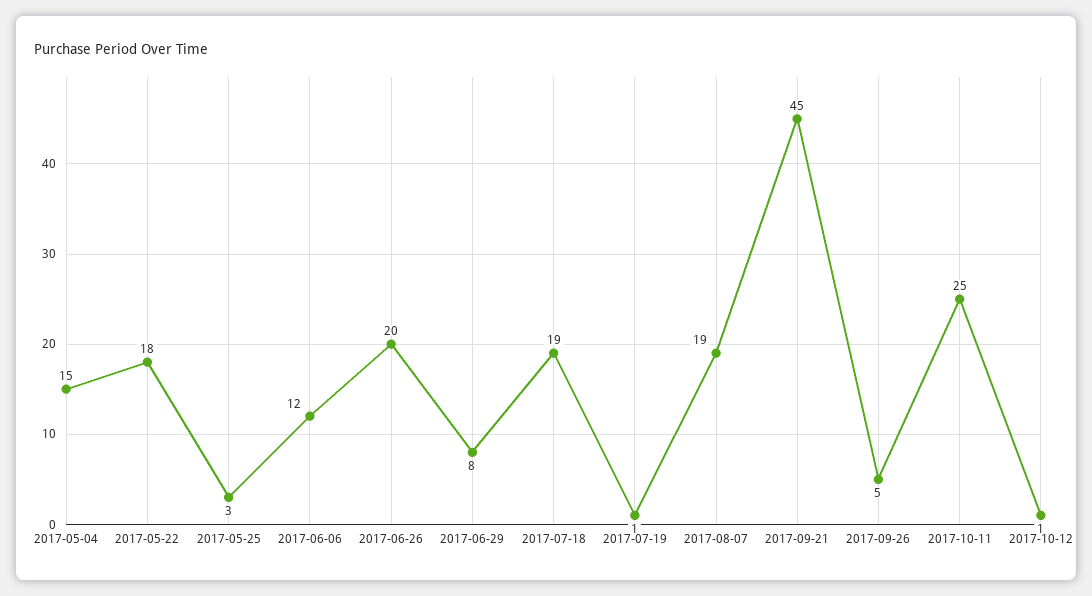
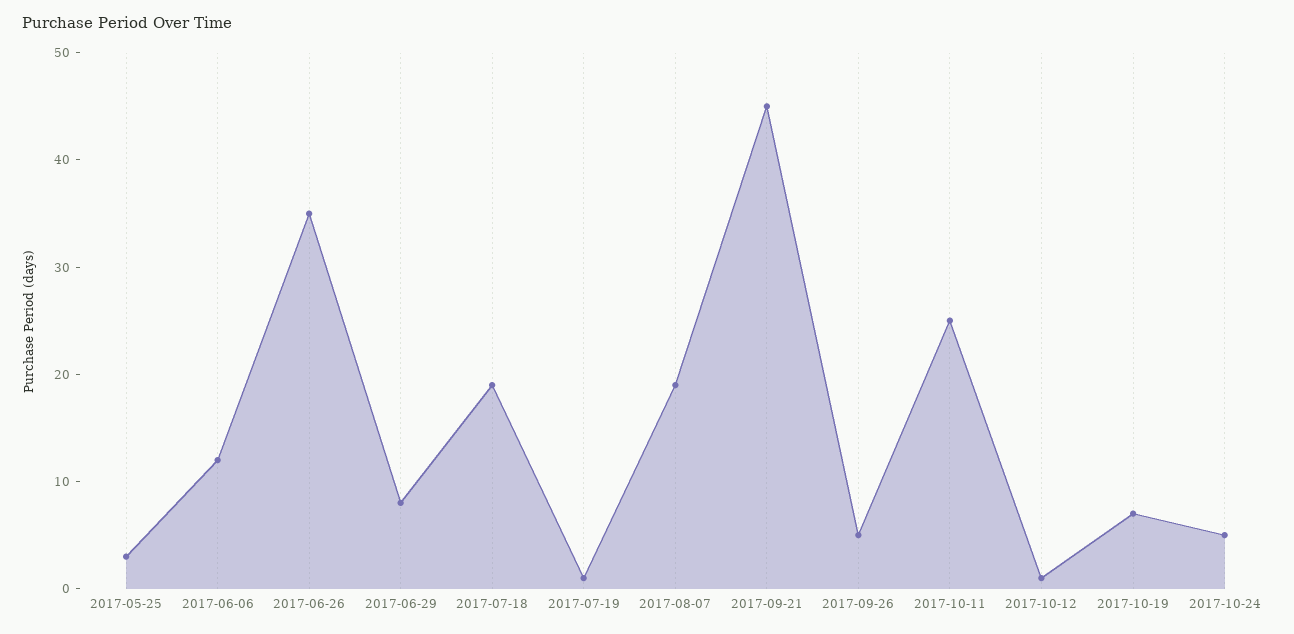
2017-05-04: 15 -> none
2017-05-22: 18 -> none
2017-06-26: 20 -> 35
2017-10-19: none -> 7
2017-10-24: none -> 5

